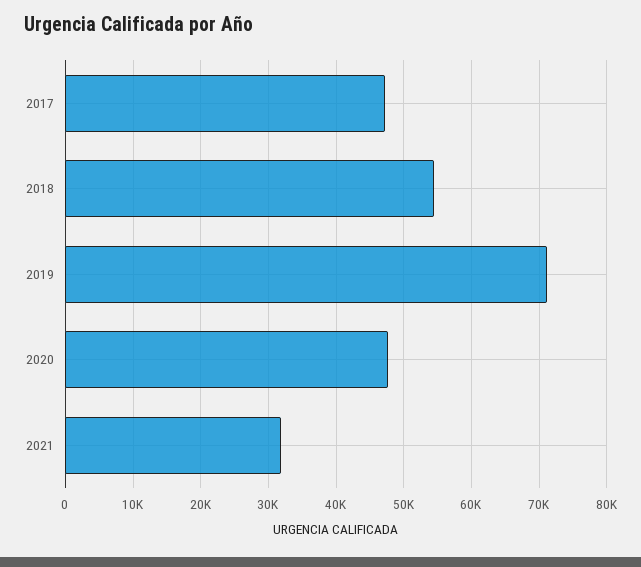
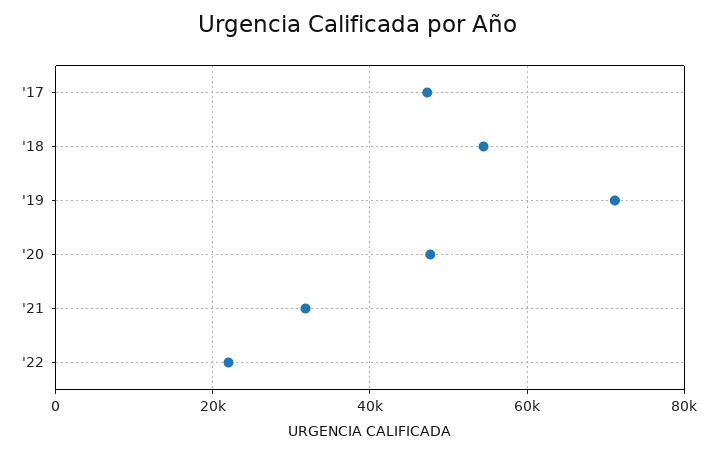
'22: none -> 22000

